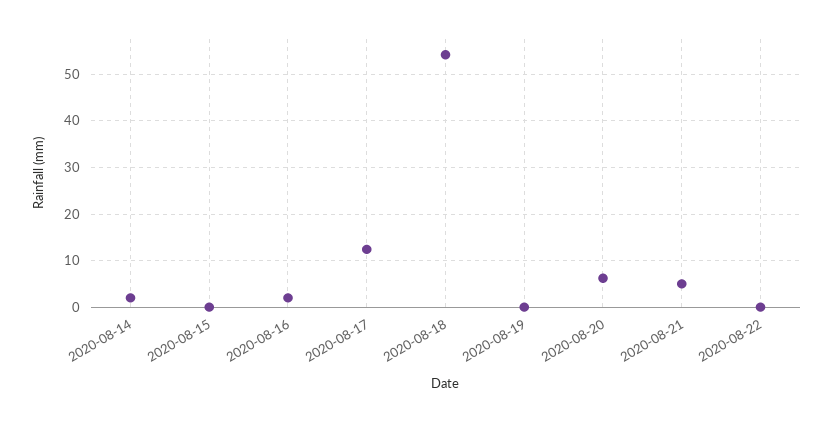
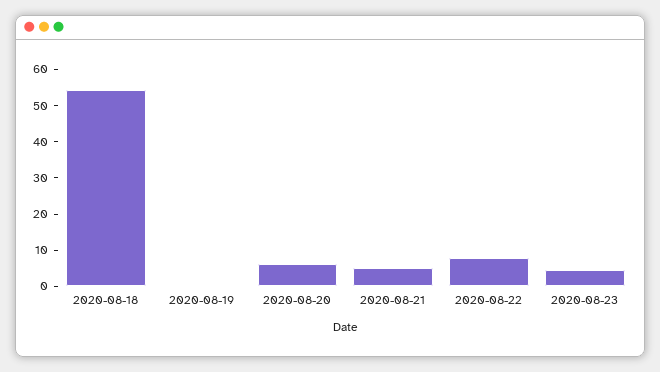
2020-08-14: 2 -> none
2020-08-15: 0 -> none
2020-08-16: 2 -> none
2020-08-17: 12 -> none
2020-08-22: 0 -> 7.5
2020-08-23: none -> 5

